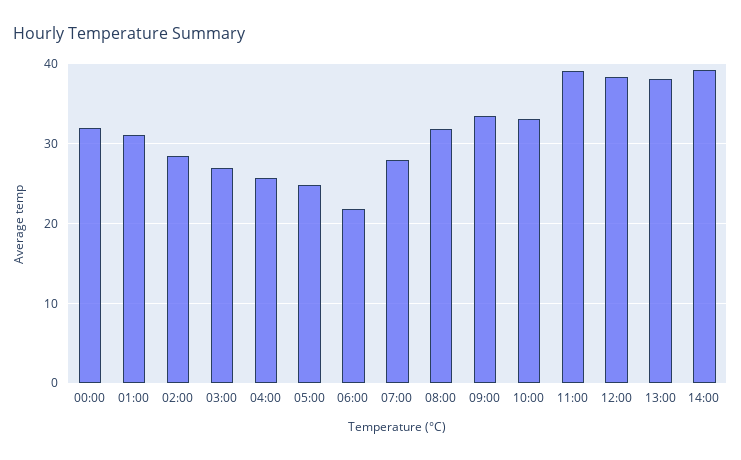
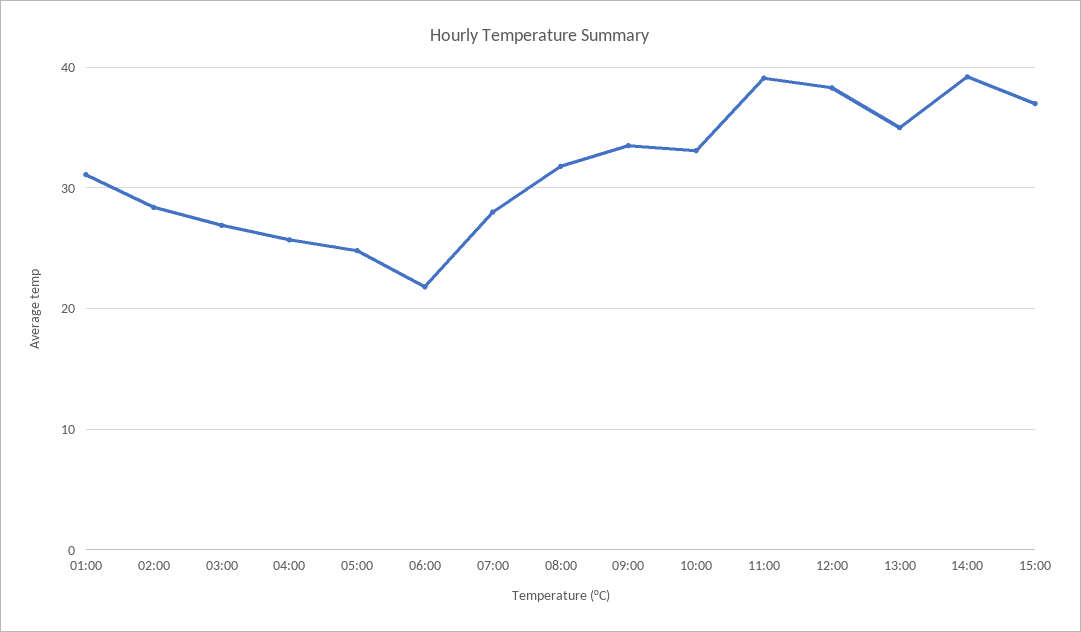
00:00: 32 -> none
13:00: 38 -> 35
15:00: none -> 37

